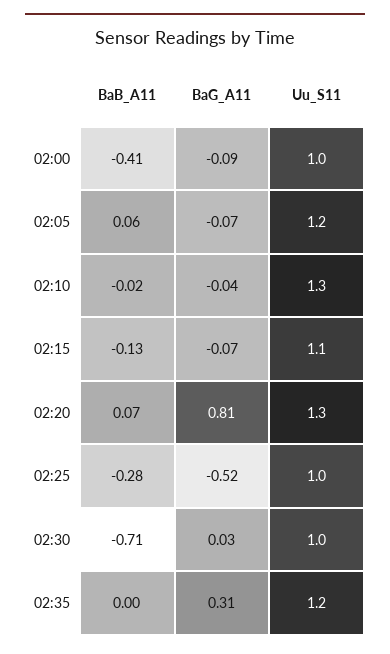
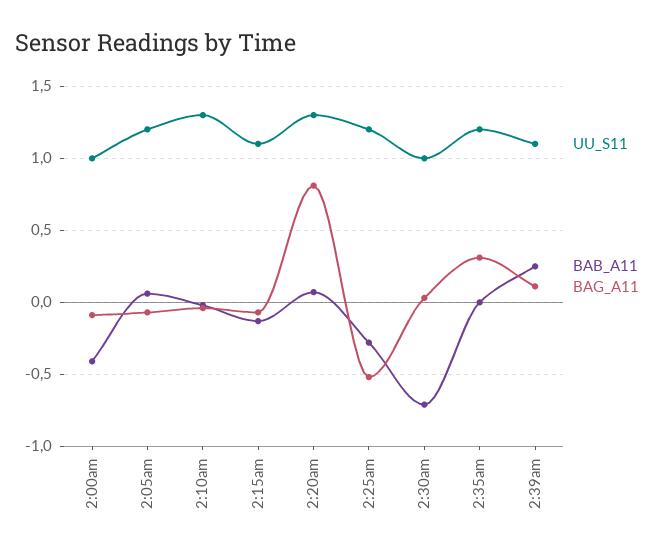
Uu_S11, 02:25: 1 -> 1.2
Uu_S11, 2:39am: none -> 1.1
BaB_A11, 2:39am: none -> 0.25
BaG_A11, 2:39am: none -> 0.1

